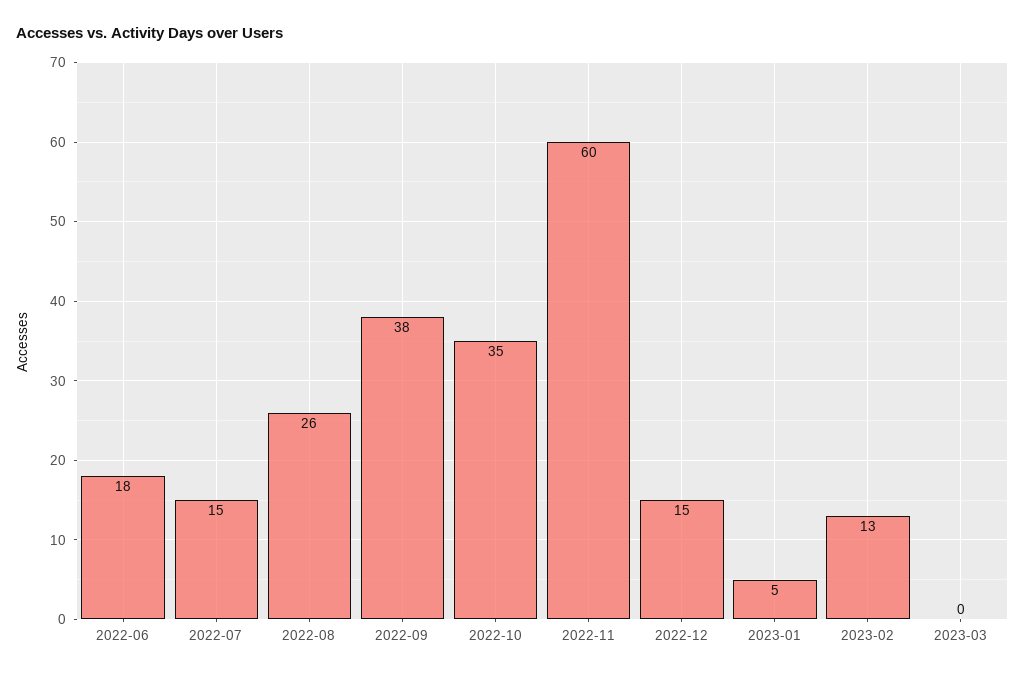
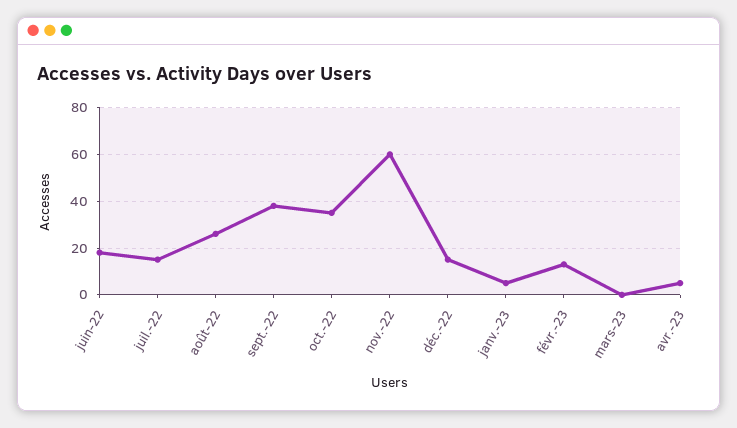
avr.-23: none -> 5

